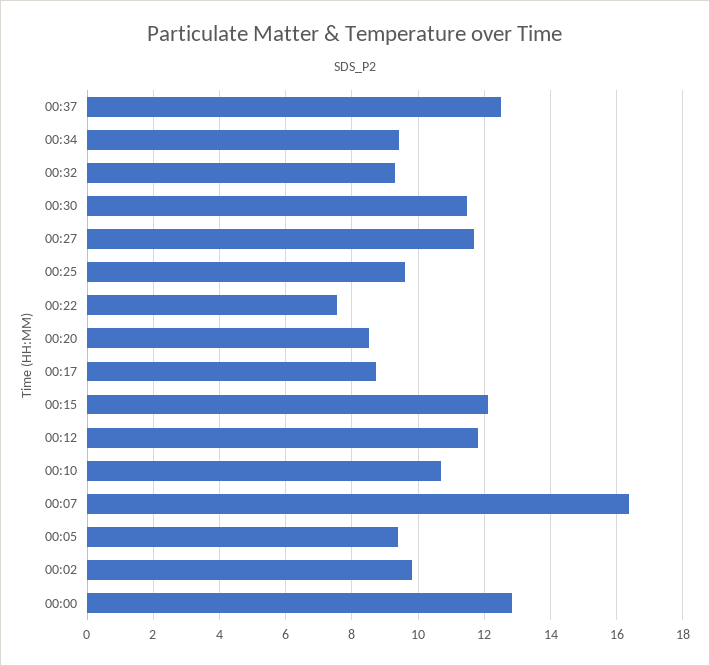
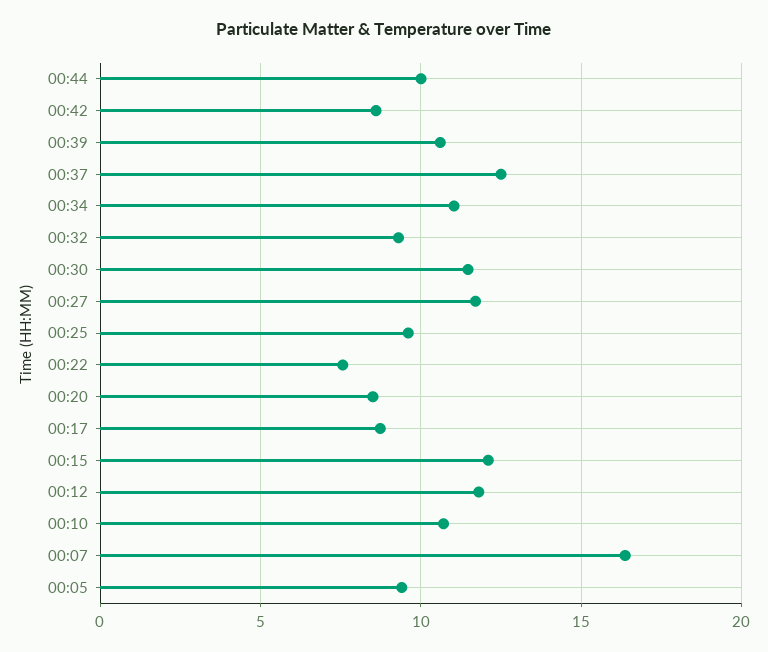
00:34: 9.4 -> 11
00:02: 9.8 -> none
00:00: 12.8 -> none
00:44: none -> 10
00:42: none -> 8.5
00:39: none -> 10.5

